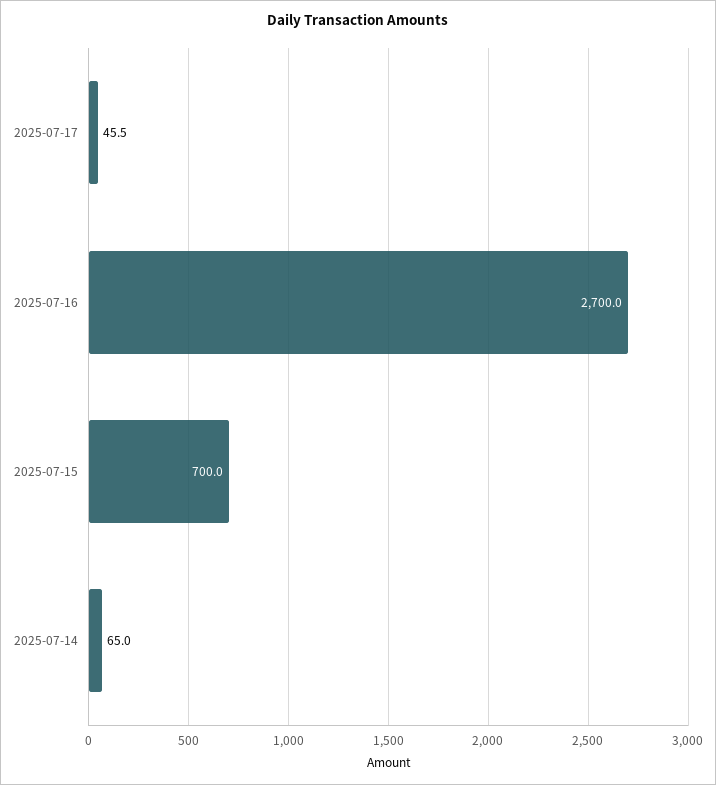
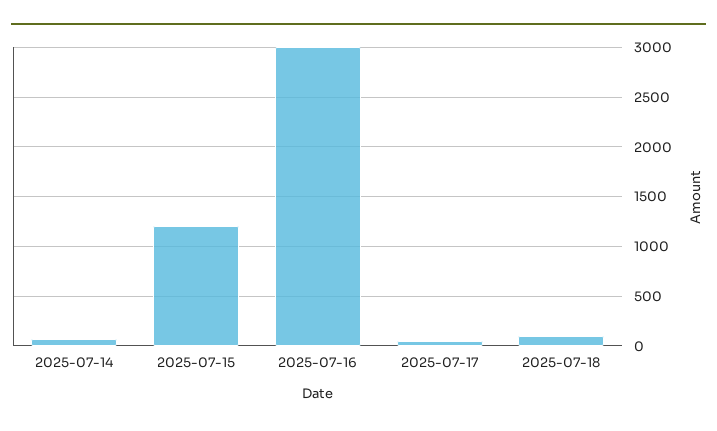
2025-07-16: 2700 -> 3000
2025-07-15: 700 -> 1200
2025-07-18: none -> 100

